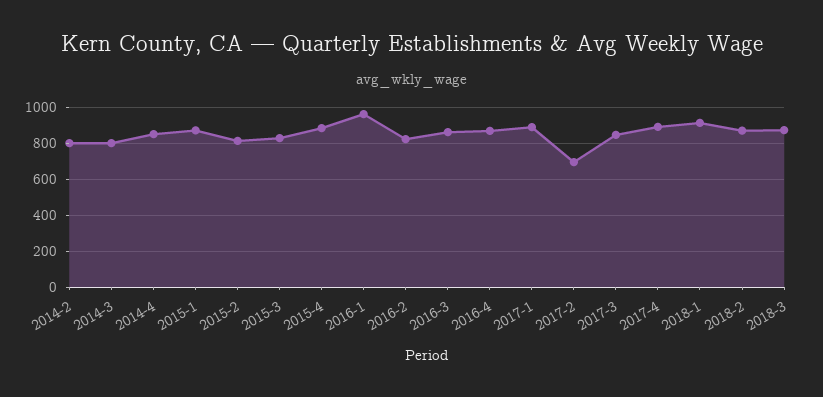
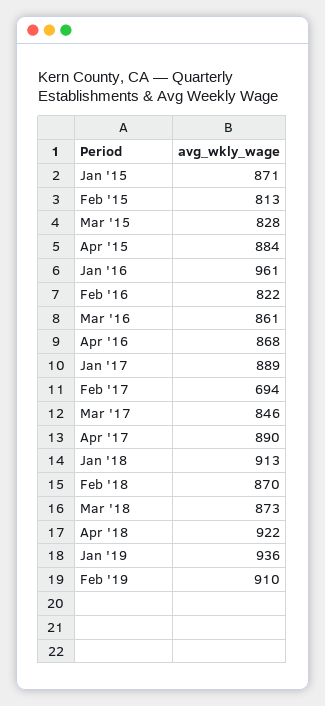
2014-2: 800 -> none
2014-3: 800 -> none
2014-4: 850 -> none
Apr '18: none -> 922
Jan '19: none -> 936
Feb '19: none -> 910

